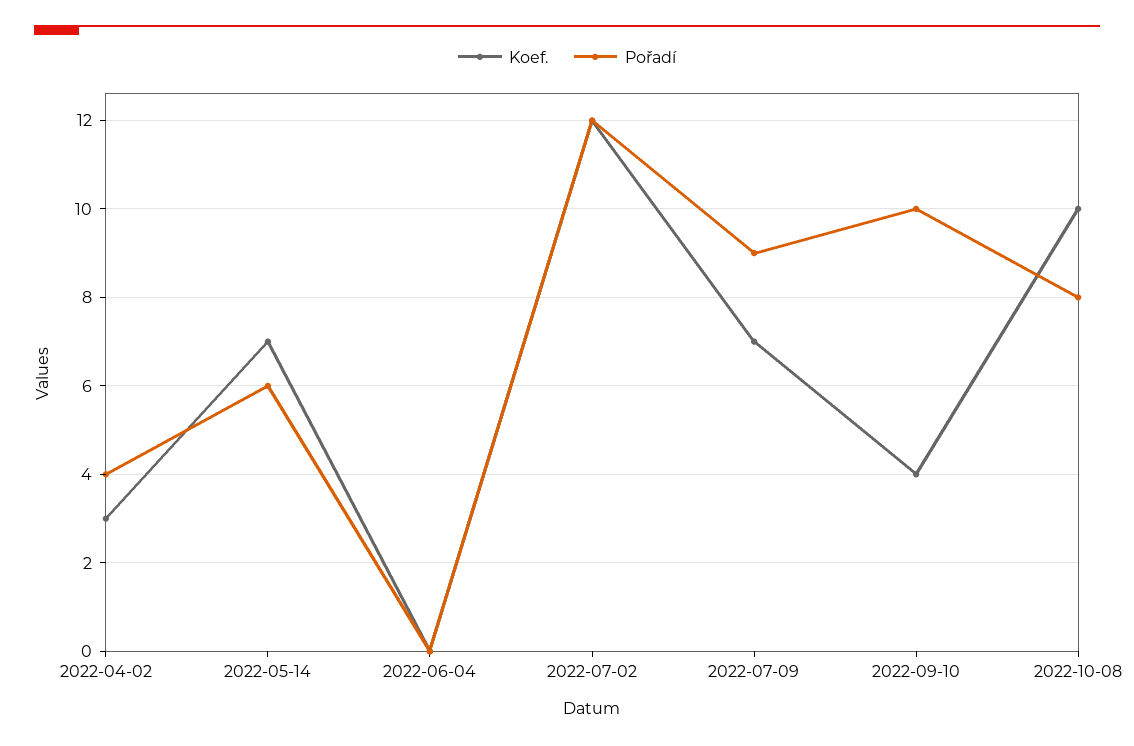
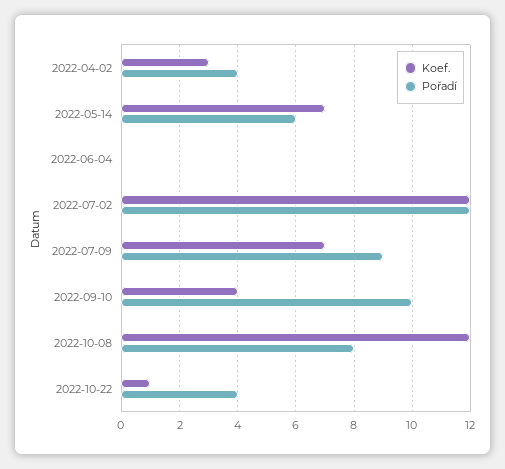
Koef., 2022-10-08: 10 -> 12
Koef., 2022-10-22: none -> 1
Pořadí, 2022-10-22: none -> 4

